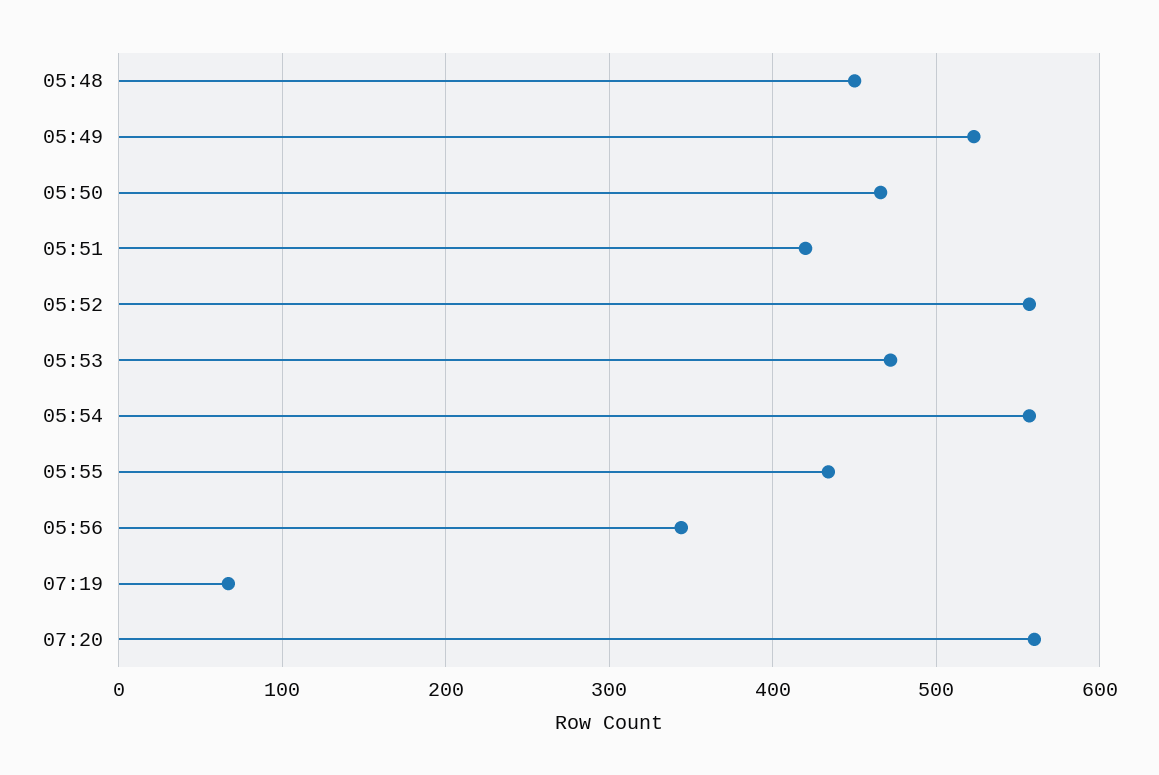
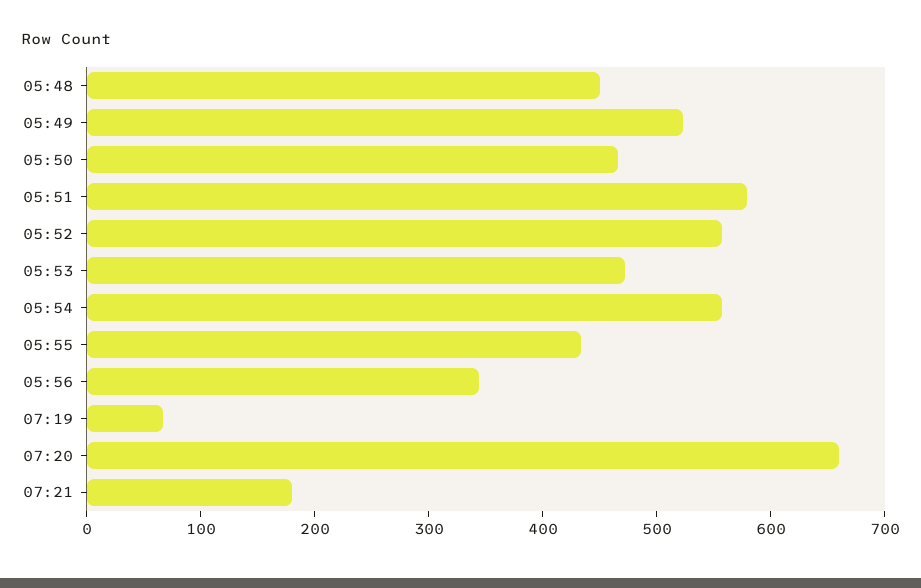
05:51: 420 -> 580
07:20: 560 -> 660
07:21: none -> 180

